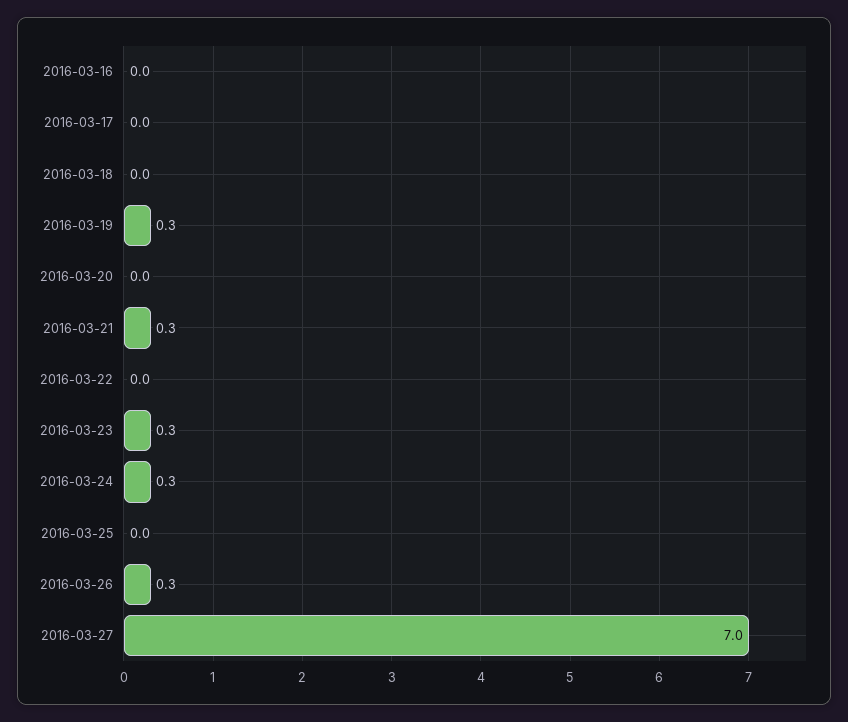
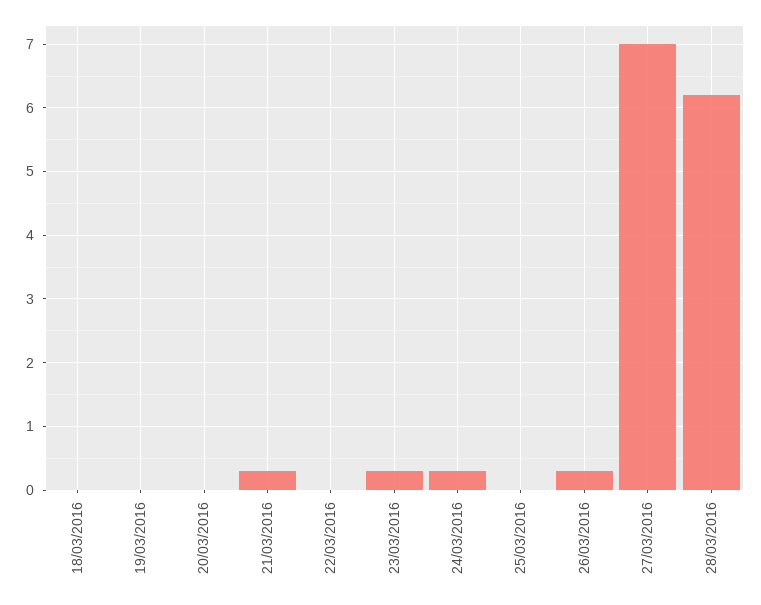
2016-03-16: 0 -> none
2016-03-17: 0 -> none
2016-03-19: 0.3 -> 0
28/03/2016: none -> 6.2

